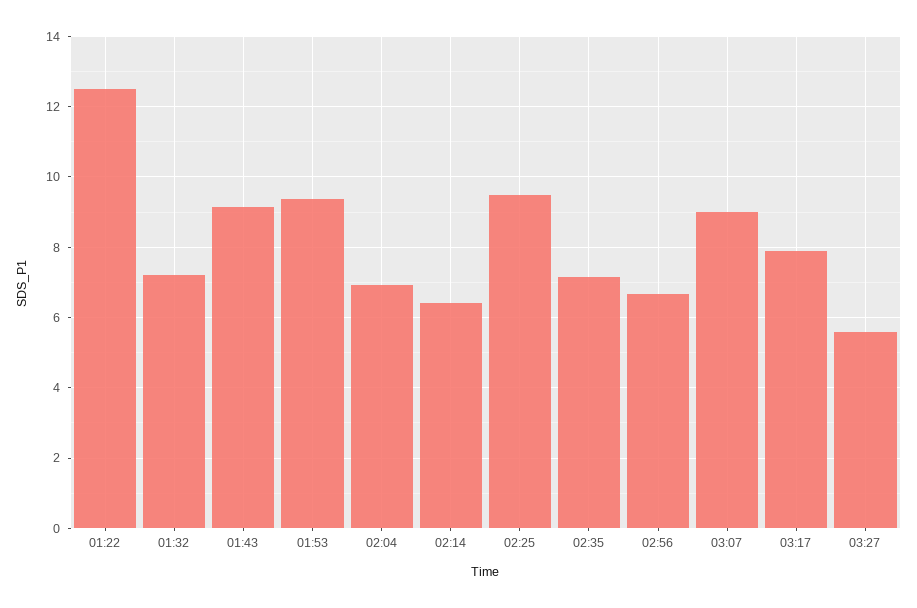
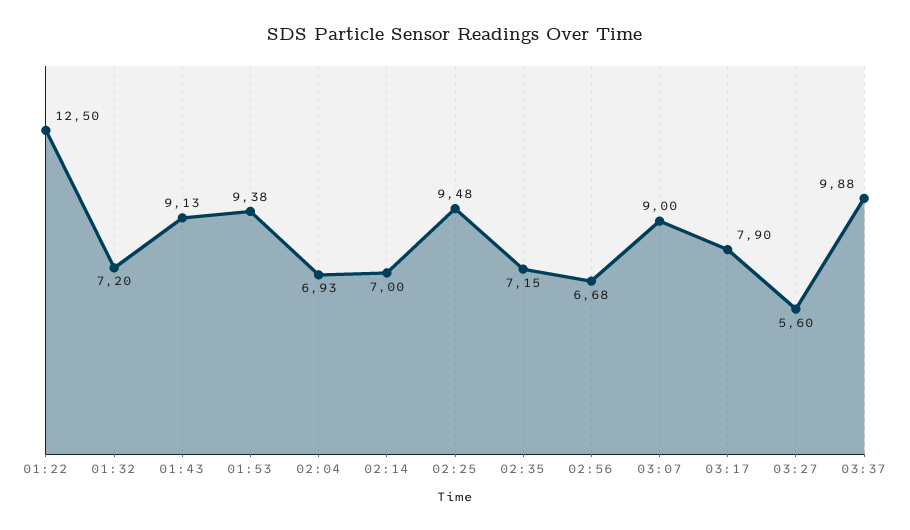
02:14: 6.4 -> 7
03:37: none -> 9.88

